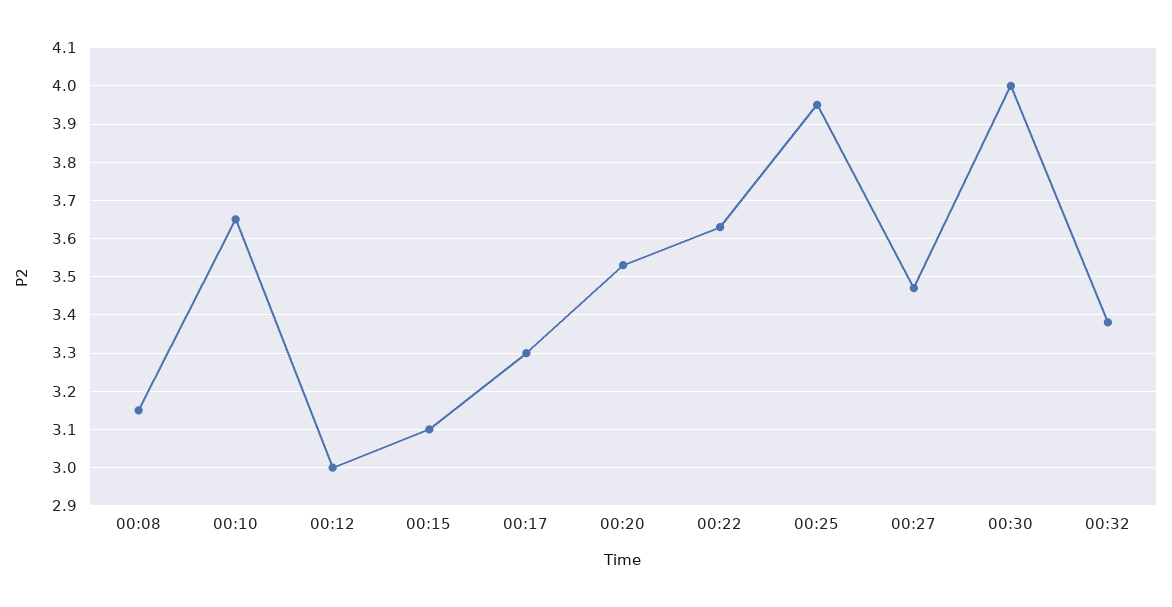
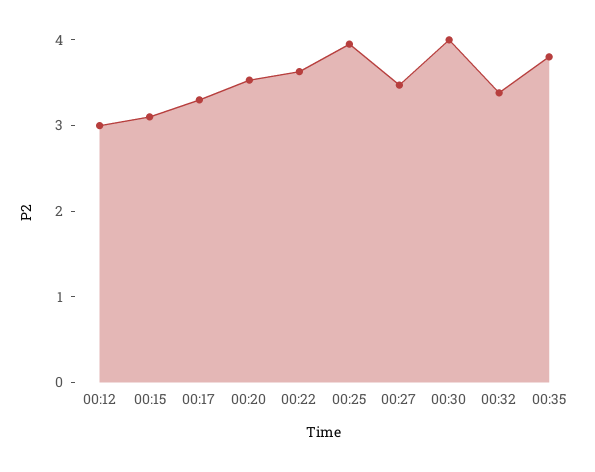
00:08: 3.15 -> none
00:10: 3.65 -> none
00:35: none -> 3.8

